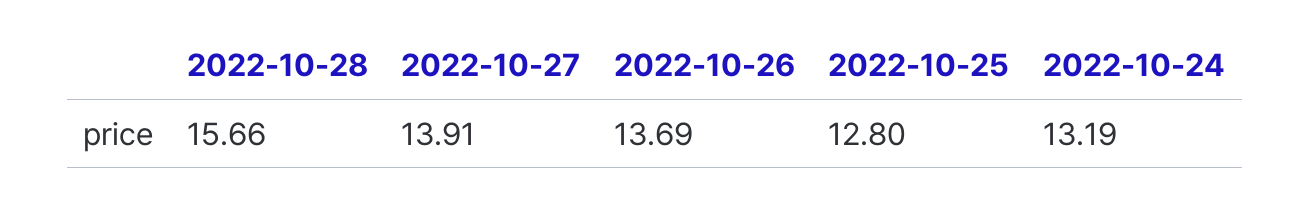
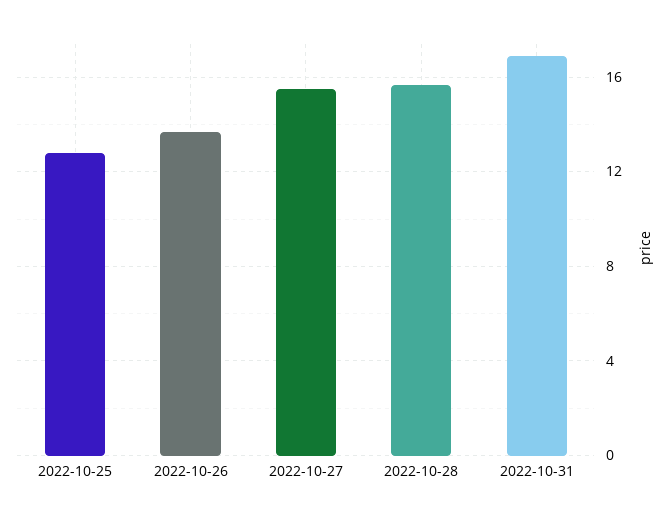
2022-10-27: 13.91 -> 15.5
2022-10-24: 13.19 -> none
2022-10-31: none -> 17

